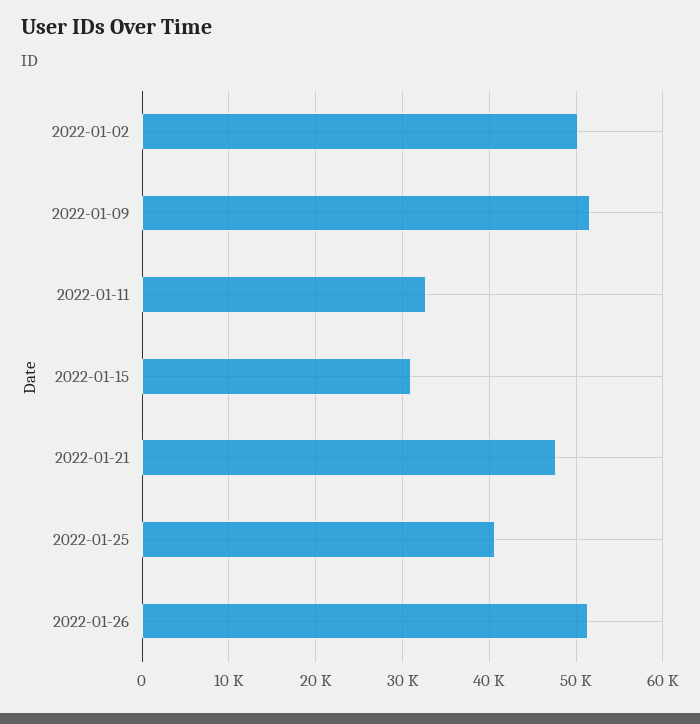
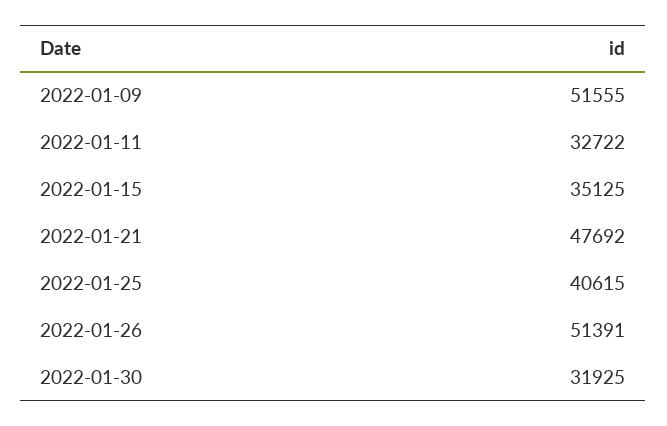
2022-01-02: 50000 -> none
2022-01-15: 31000 -> 35125
2022-01-30: none -> 31925

